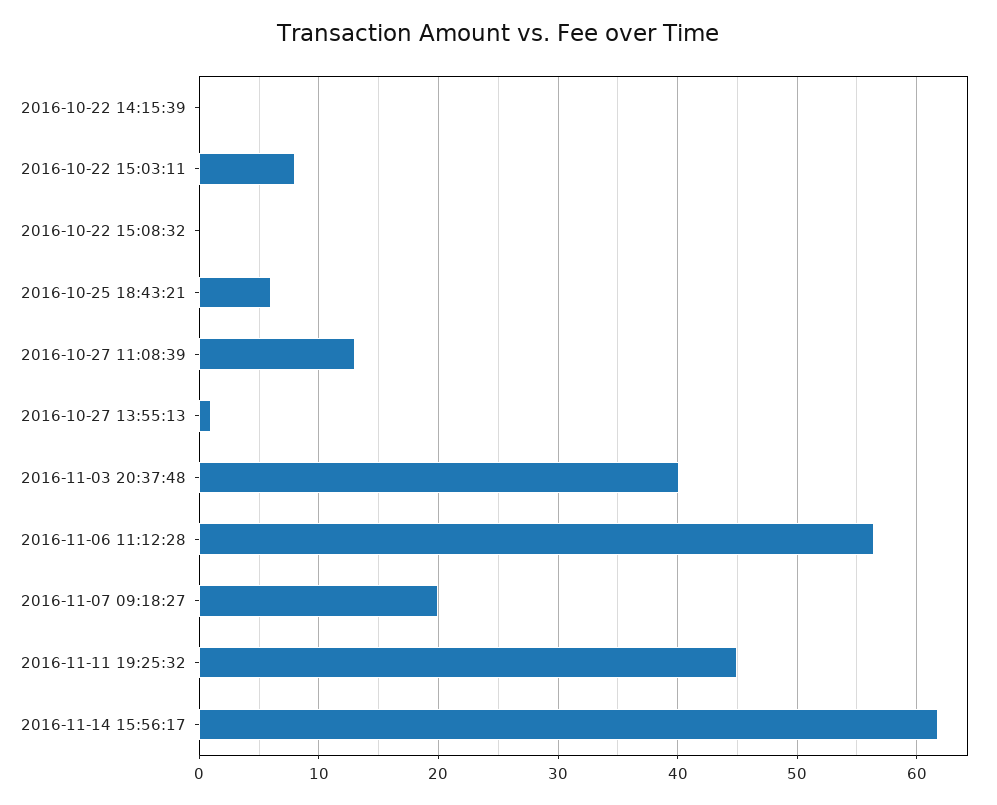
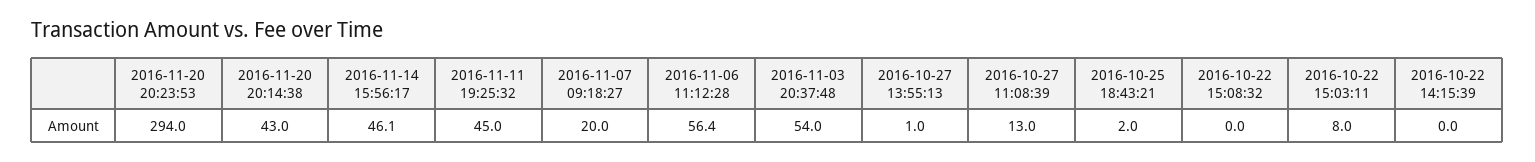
2016-10-25 18:43:21: 6 -> 2
2016-11-03 20:37:48: 40 -> 54
2016-11-14 15:56:17: 62 -> 46.1
2016-11-20 20:23:53: none -> 294
2016-11-20 20:14:38: none -> 43

